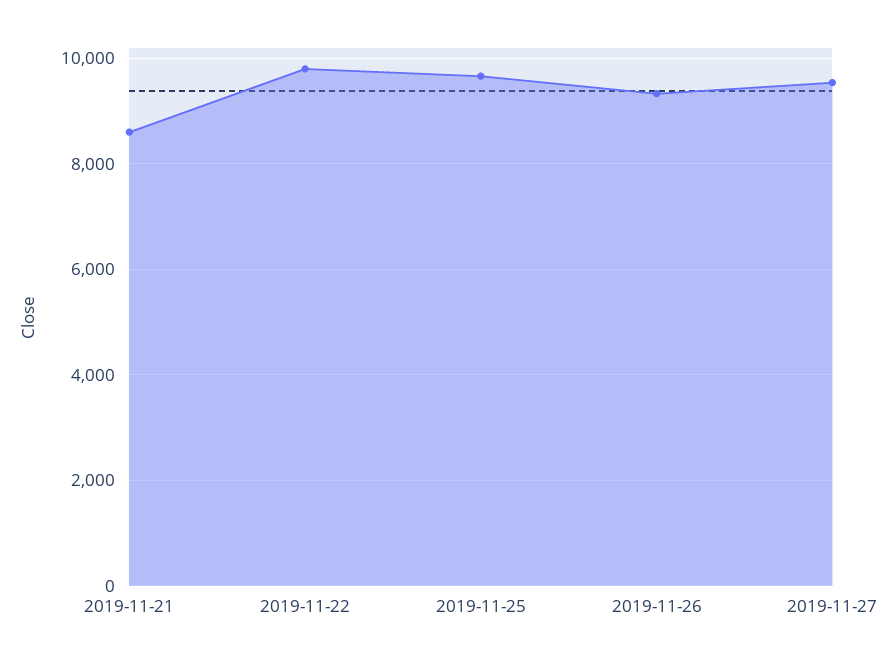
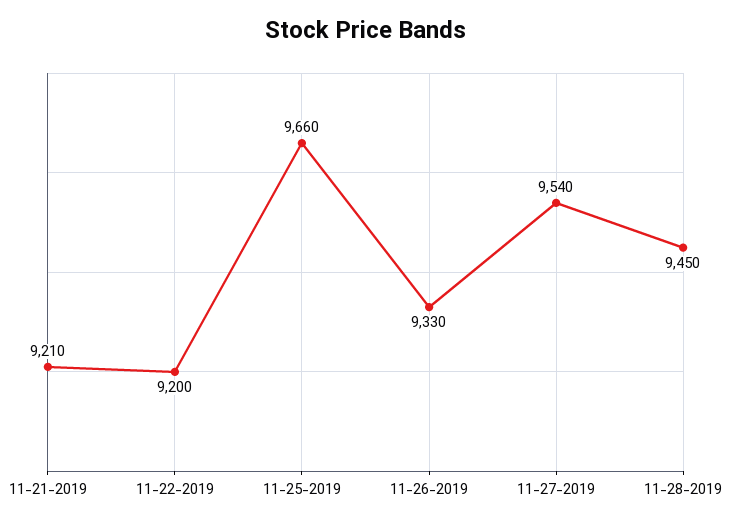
2019-11-21: 8600 -> 9210
2019-11-22: 9800 -> 9200
11-28-2019: none -> 9450

